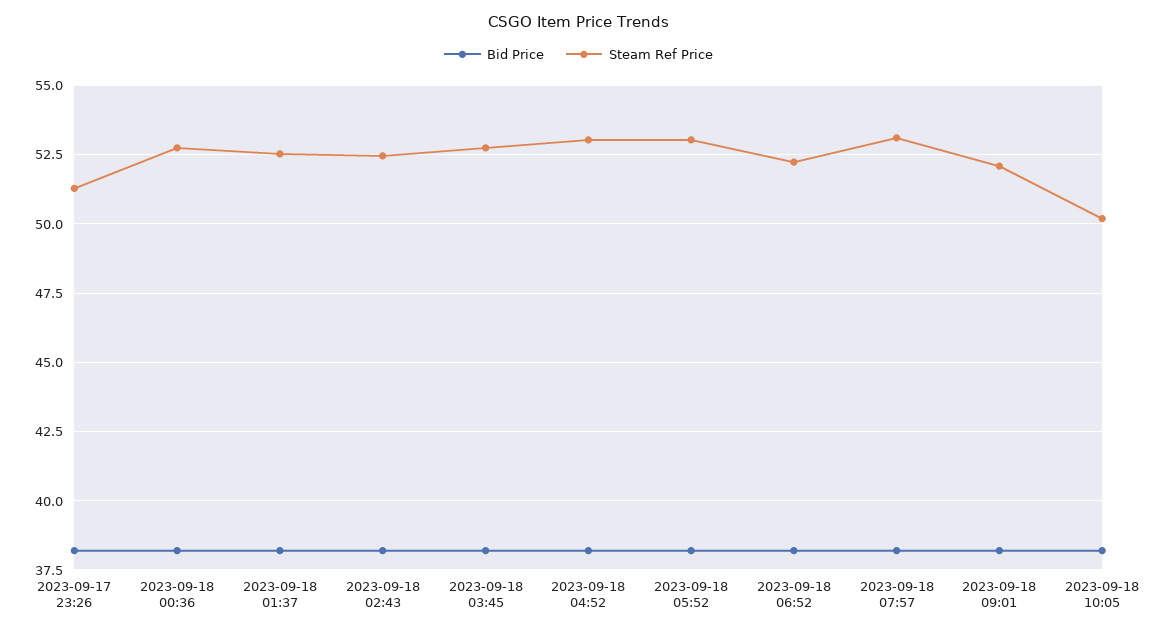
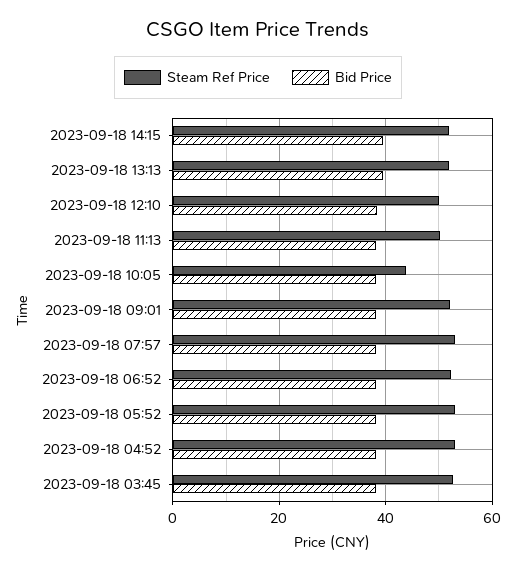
Bid Price, 2023-09-17 23:26: 38.25 -> none
Steam Ref Price, 2023-09-17 23:26: 51.25 -> none
Bid Price, 2023-09-18 00:36: 38.25 -> none
Steam Ref Price, 2023-09-18 00:36: 52.75 -> none
Bid Price, 2023-09-18 01:37: 38.25 -> none
Steam Ref Price, 2023-09-18 01:37: 52.5 -> none
Bid Price, 2023-09-18 02:43: 38.25 -> none
Steam Ref Price, 2023-09-18 02:43: 52.5 -> none
Steam Ref Price, 2023-09-18 10:05: 50.25 -> 44
Steam Ref Price, 2023-09-18 14:15: none -> 52
Bid Price, 2023-09-18 14:15: none -> 40
Steam Ref Price, 2023-09-18 13:13: none -> 52
Bid Price, 2023-09-18 13:13: none -> 40
Steam Ref Price, 2023-09-18 12:10: none -> 50
Bid Price, 2023-09-18 12:10: none -> 38
Steam Ref Price, 2023-09-18 11:13: none -> 50
Bid Price, 2023-09-18 11:13: none -> 38

